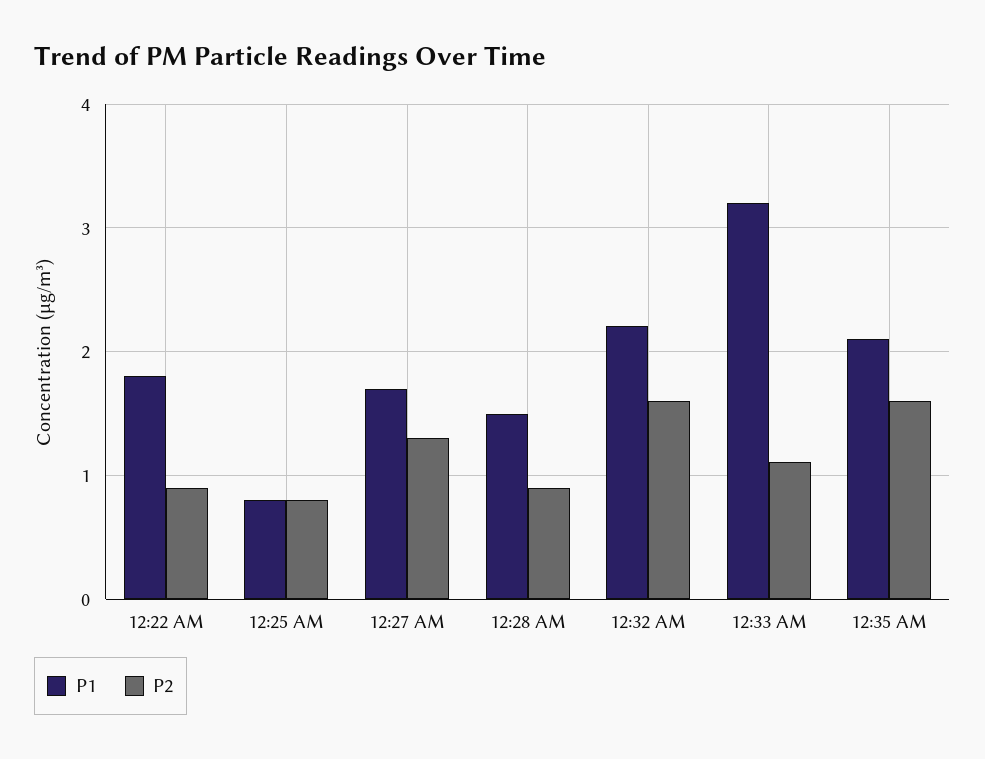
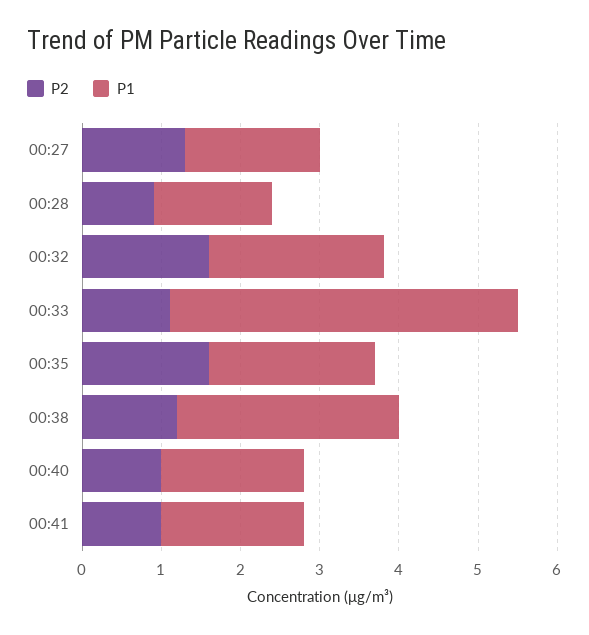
P1, 12:22 AM: 1.8 -> none
P2, 12:22 AM: 0.9 -> none
P1, 12:25 AM: 0.8 -> none
P2, 12:25 AM: 0.8 -> none
P1, 12:33 AM: 3.2 -> 4.4
P2, 00:38: none -> 1.2
P1, 00:38: none -> 2.8
P2, 00:40: none -> 1
P1, 00:40: none -> 1.8
P2, 00:41: none -> 1
P1, 00:41: none -> 1.8

